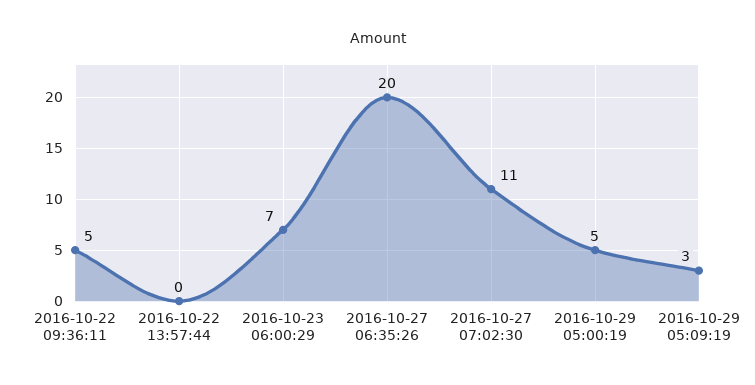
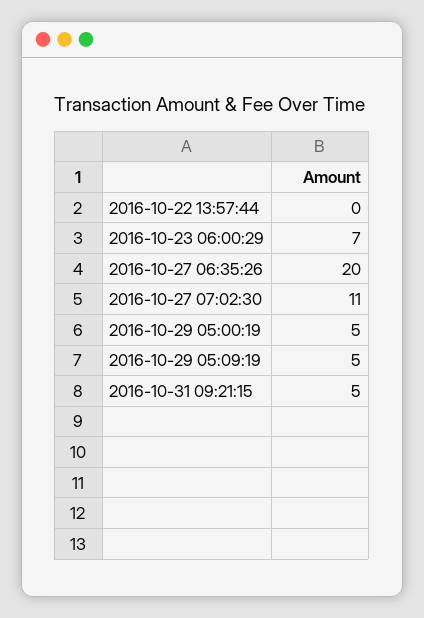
2016-10-22 09:36:11: 5 -> none
2016-10-29 05:09:19: 3 -> 5
2016-10-31 09:21:15: none -> 5

